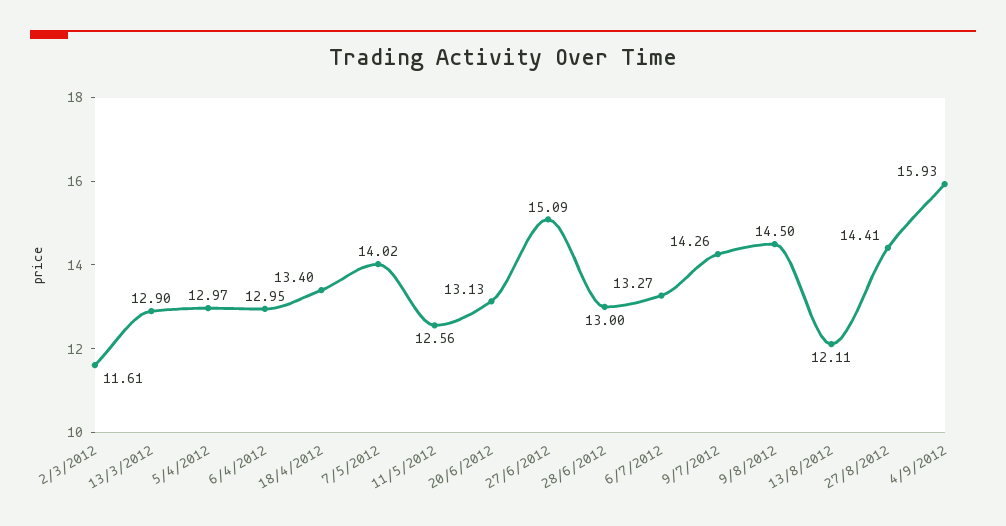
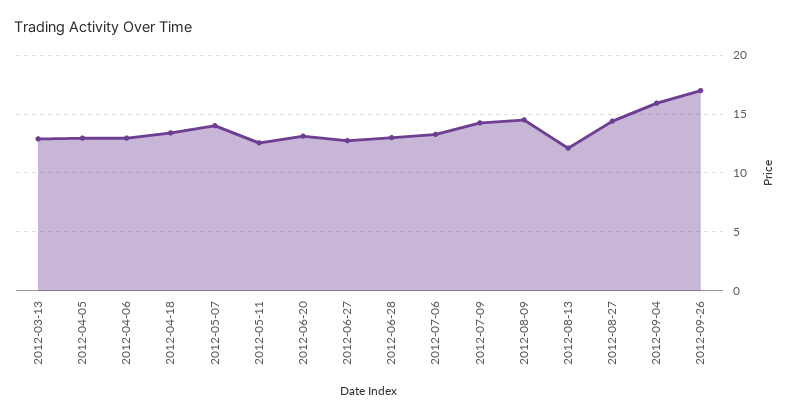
2/3/2012: 11.61 -> none
27/6/2012: 15.09 -> 13
2012-09-26: none -> 17

